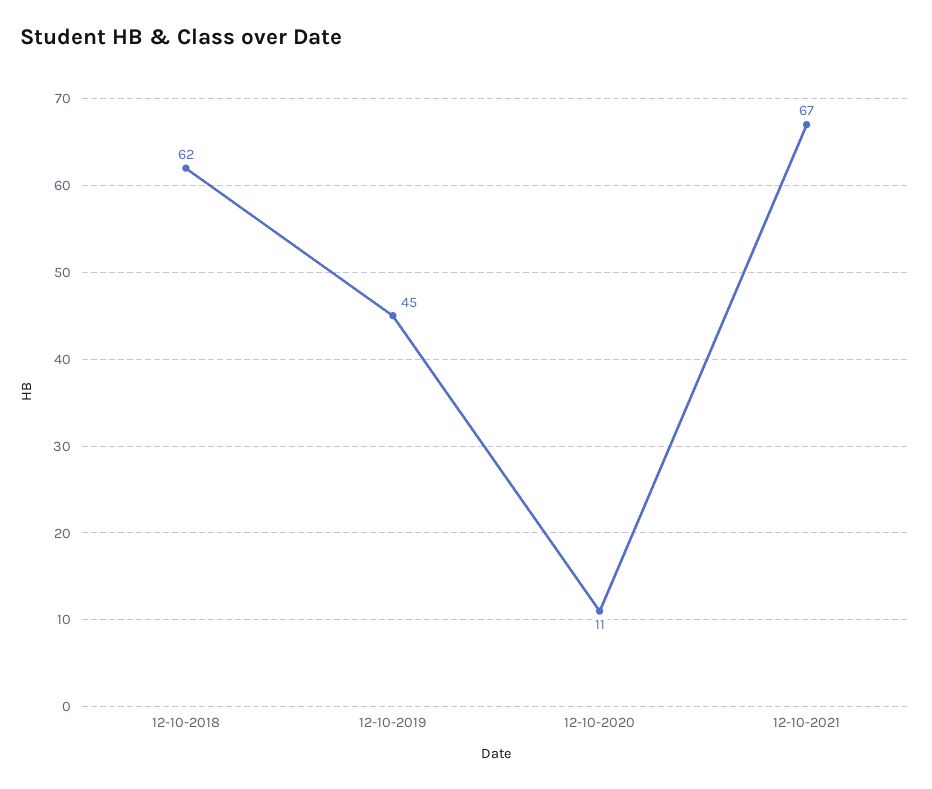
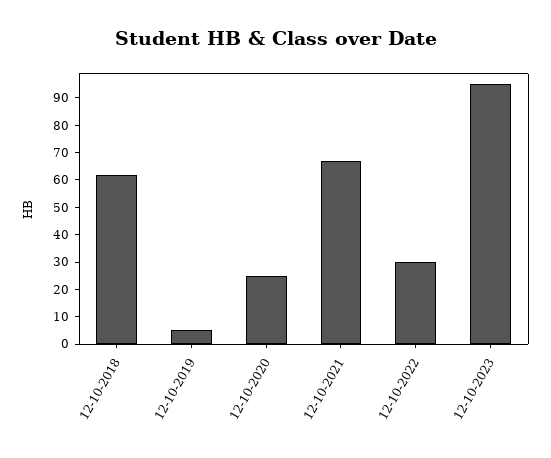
12-10-2019: 45 -> 5
12-10-2020: 11 -> 25
12-10-2022: none -> 30
12-10-2023: none -> 95

